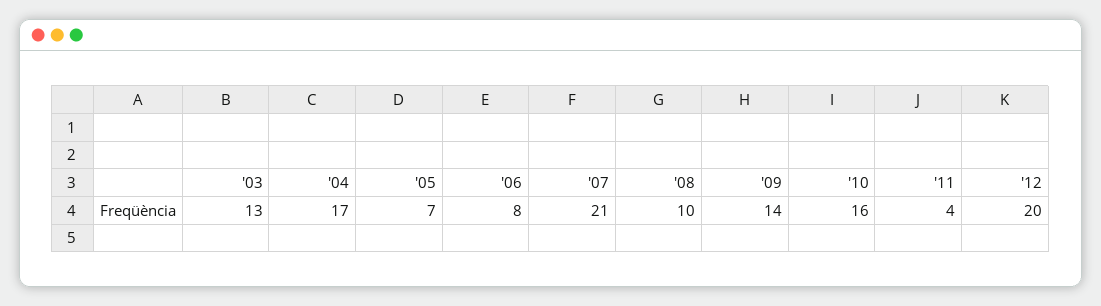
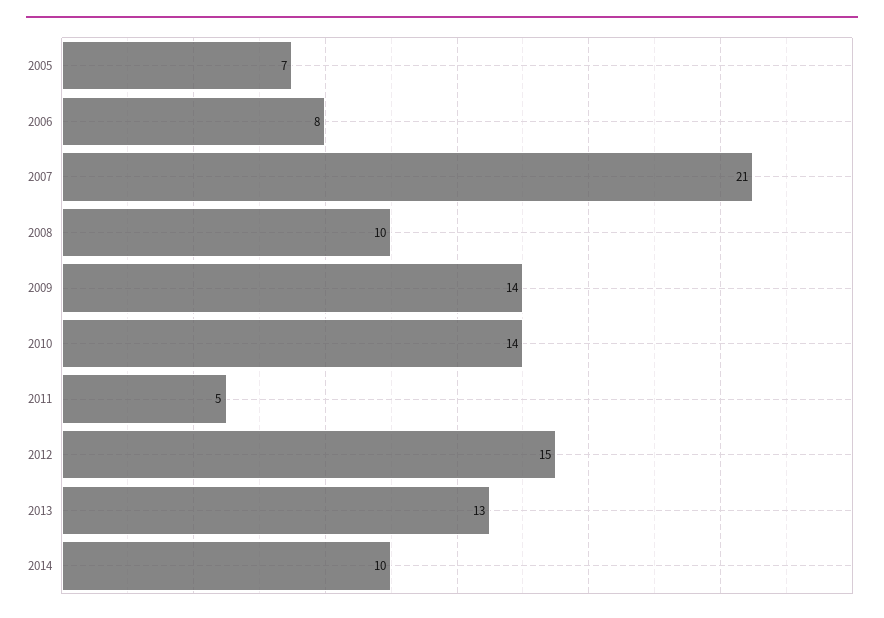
'03: 13 -> none
'04: 17 -> none
'10: 16 -> 14
'11: 4 -> 5
'12: 20 -> 15
2013: none -> 13
2014: none -> 10

